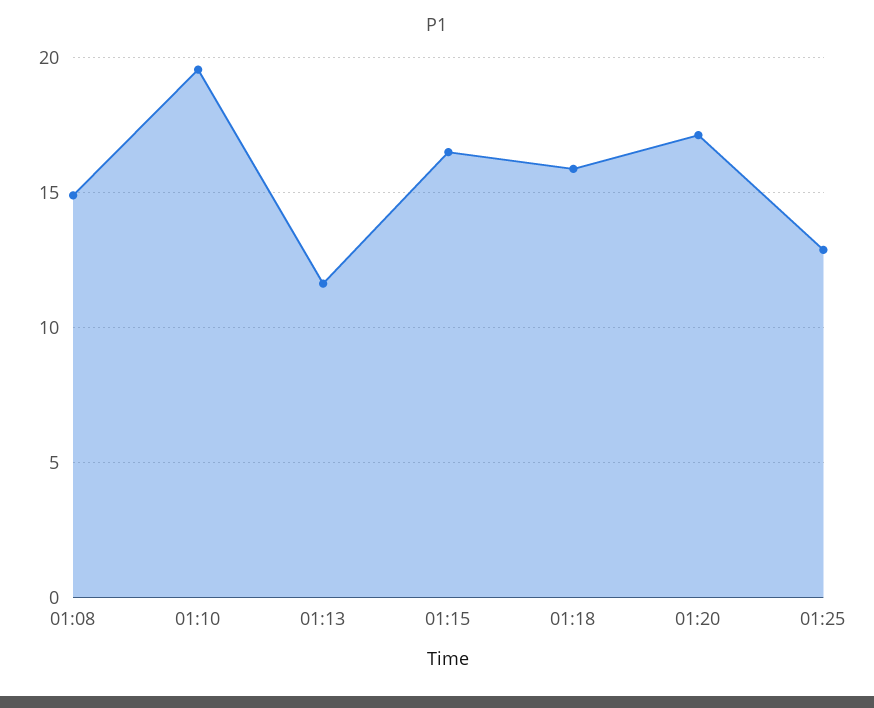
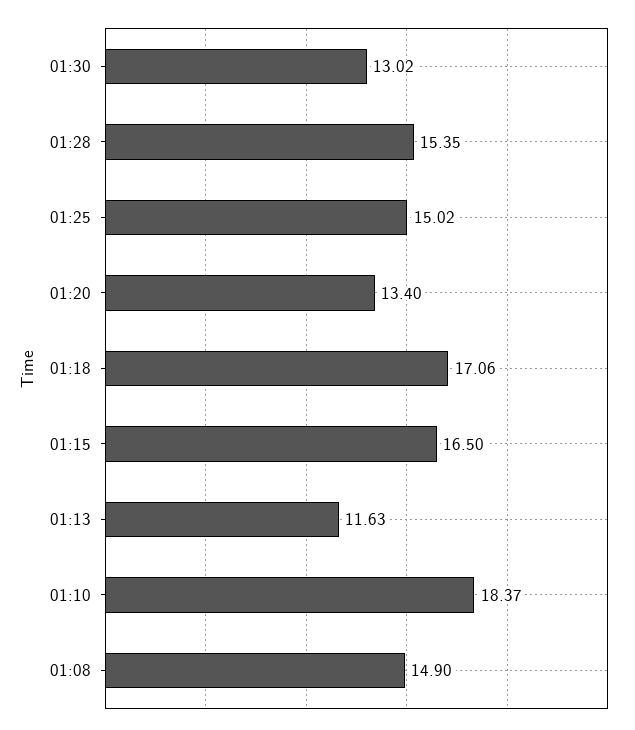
01:10: 19.5 -> 18.37
01:18: 16 -> 17.06
01:20: 17 -> 13.4
01:25: 13 -> 15.02
01:30: none -> 13.02
01:28: none -> 15.35

